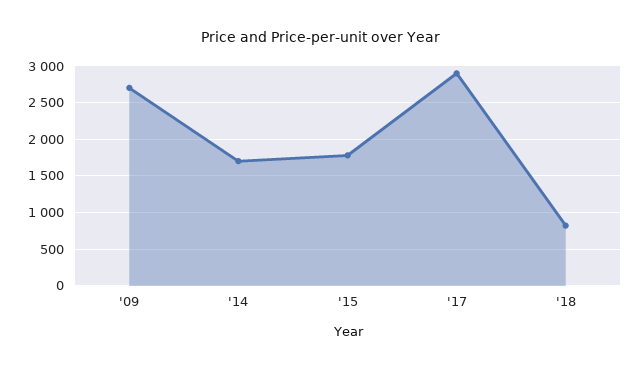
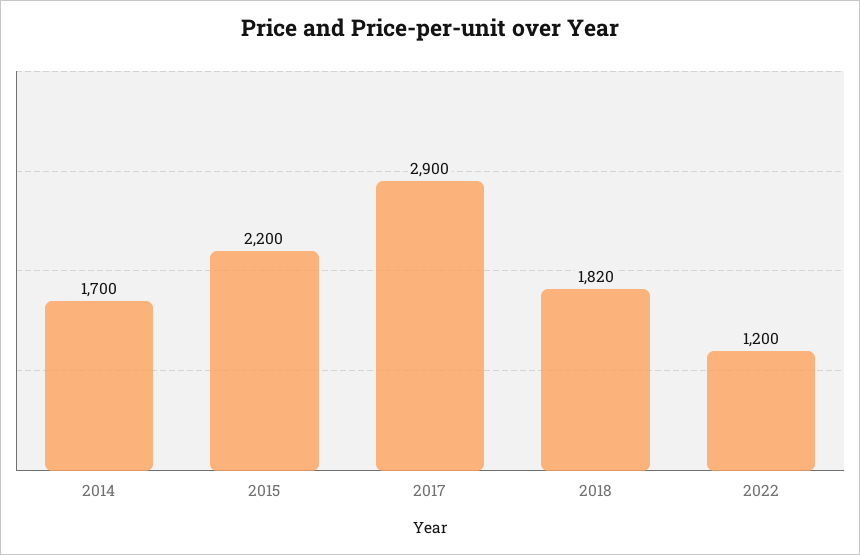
'09: 2700 -> none
'15: 1800 -> 2200
'18: 800 -> 1820
2022: none -> 1200

